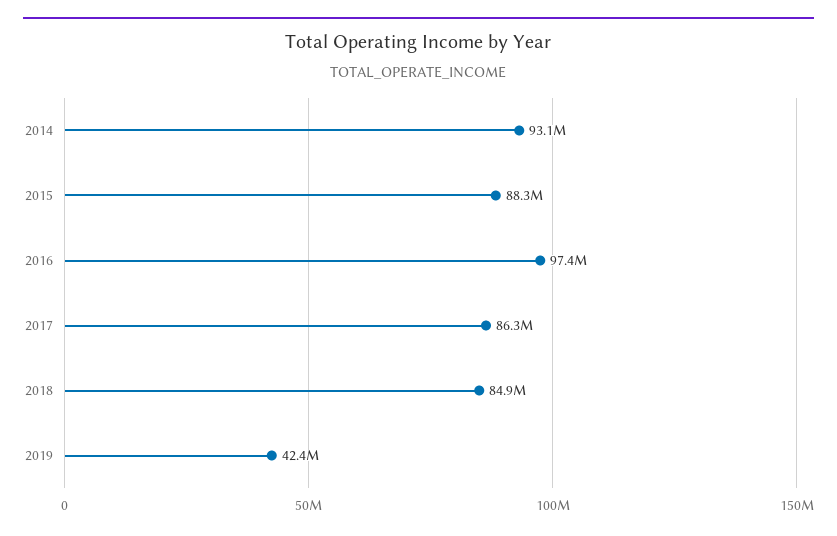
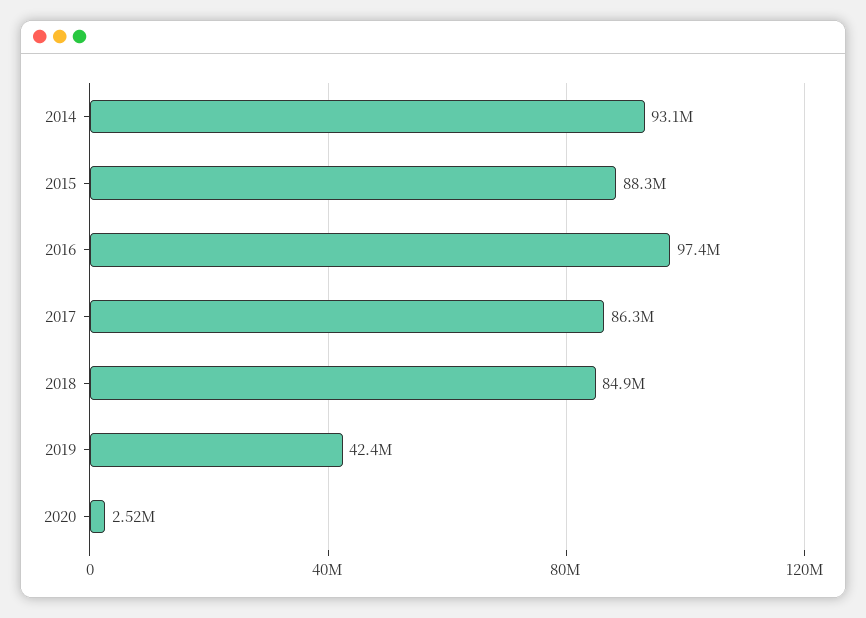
2020: none -> 2520000

